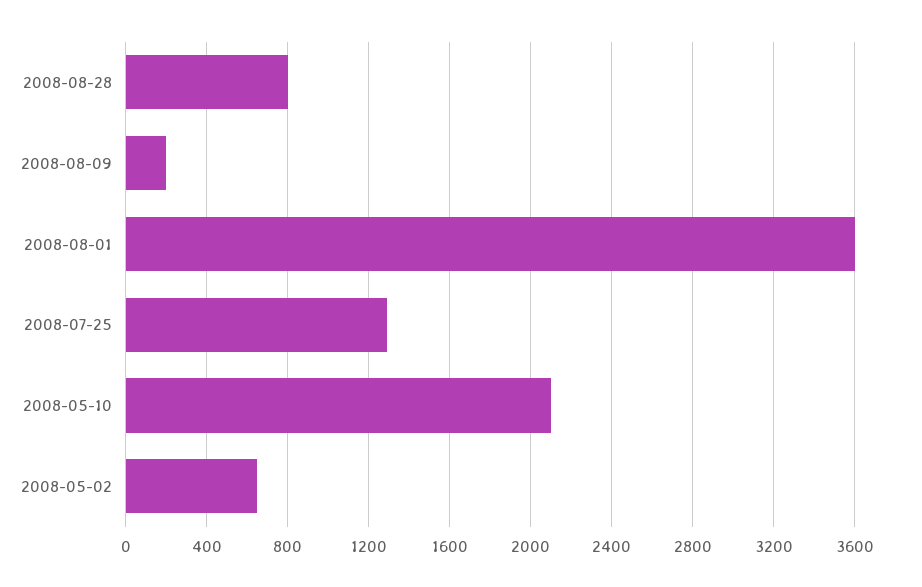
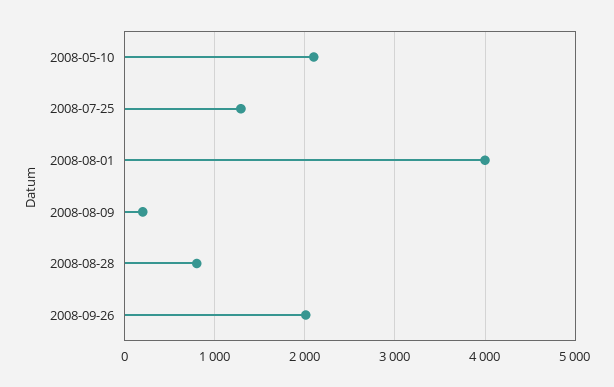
2008-08-01: 3600 -> 4000
2008-05-02: 650 -> none
2008-09-26: none -> 2000

